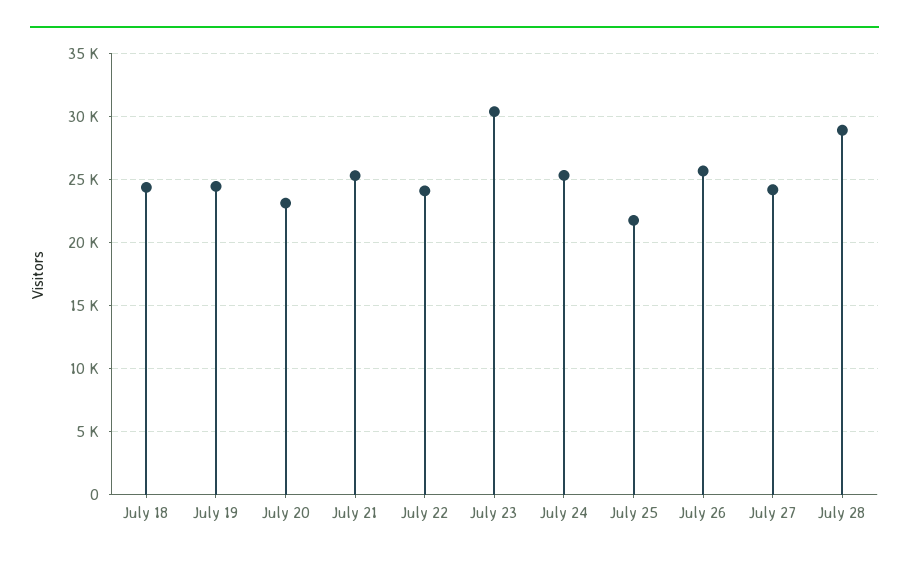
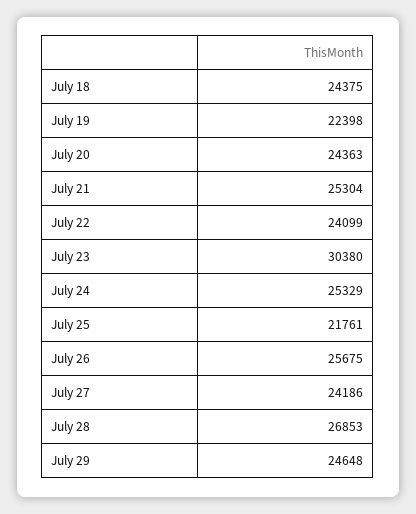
July 19: 24500 -> 22398
July 20: 23000 -> 24363
July 28: 29000 -> 26853
July 29: none -> 24648

